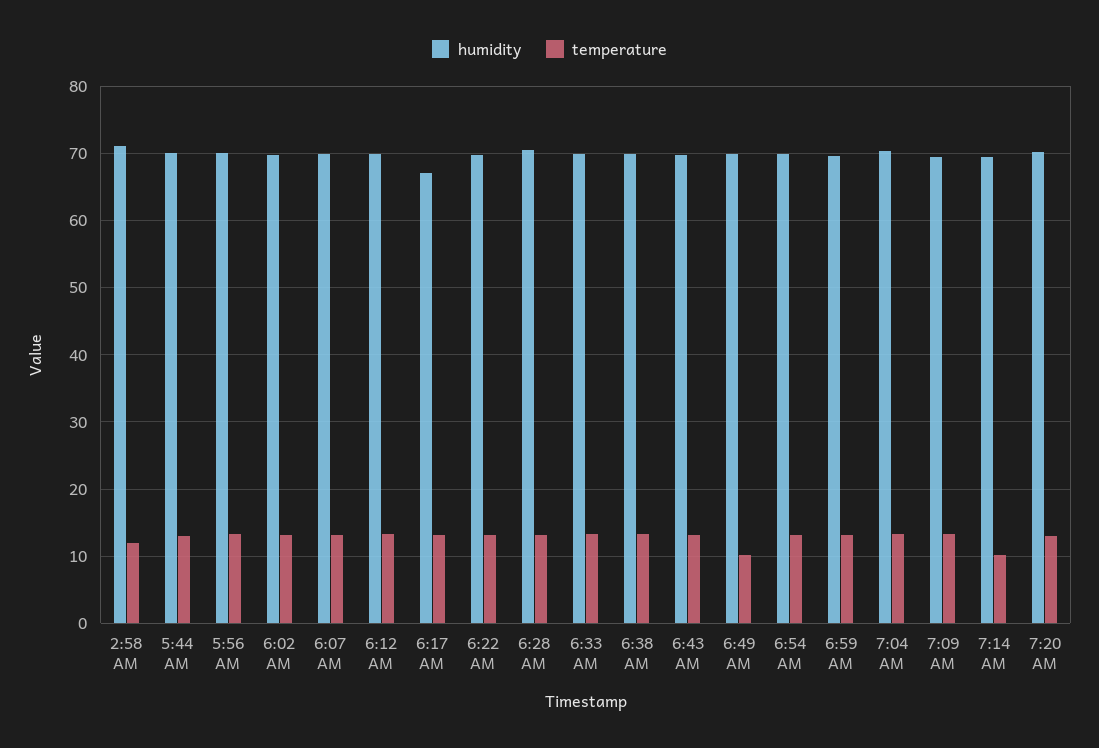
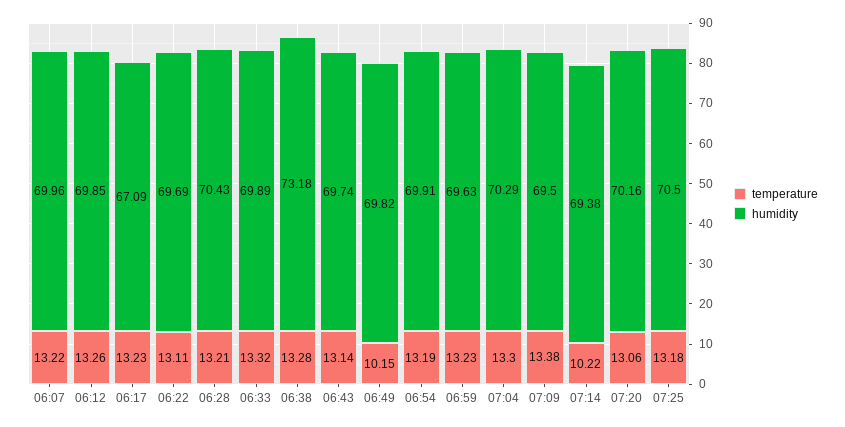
humidity, 2:58 AM: 71 -> none
temperature, 2:58 AM: 12 -> none
humidity, 5:44 AM: 70 -> none
temperature, 5:44 AM: 13 -> none
humidity, 5:56 AM: 70 -> none
temperature, 5:56 AM: 13 -> none
humidity, 6:02 AM: 70 -> none
temperature, 6:02 AM: 13 -> none
humidity, 6:38 AM: 70 -> 73.18
temperature, 07:25: none -> 13.18
humidity, 07:25: none -> 70.5

